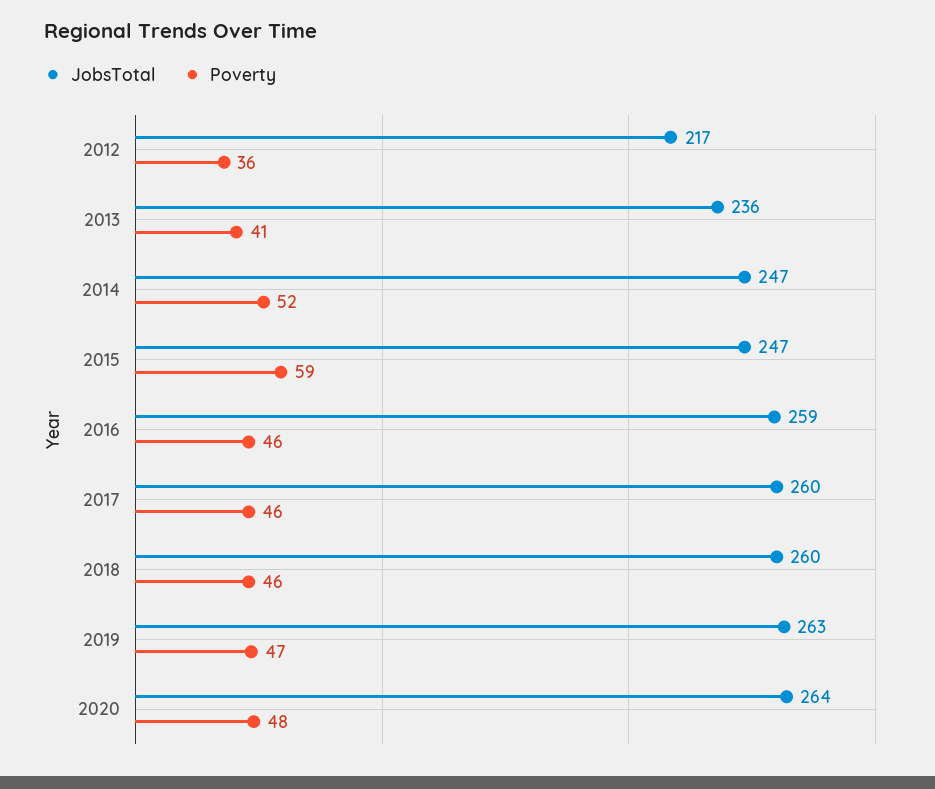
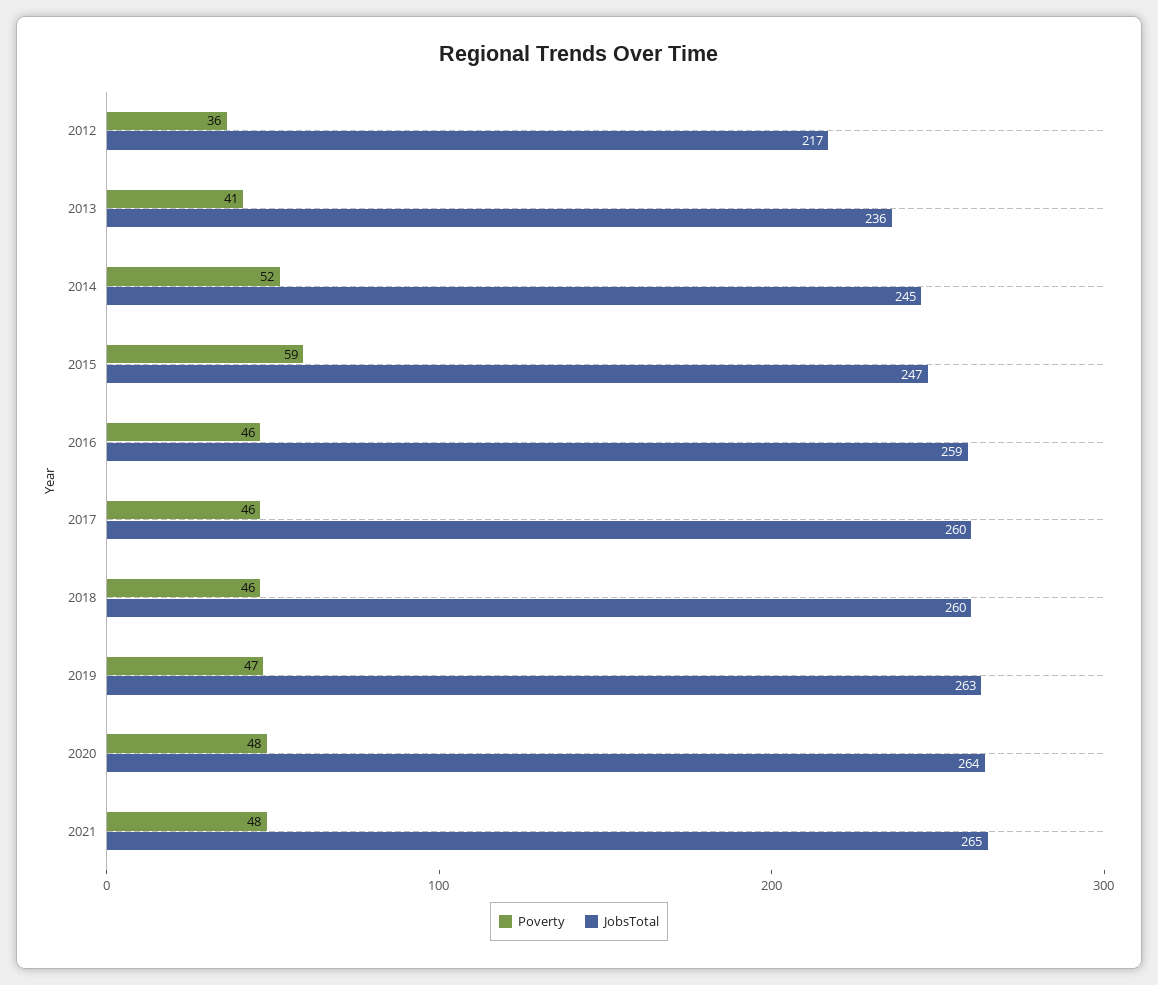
JobsTotal, 2014: 247 -> 245
Poverty, 2021: none -> 48
JobsTotal, 2021: none -> 265

